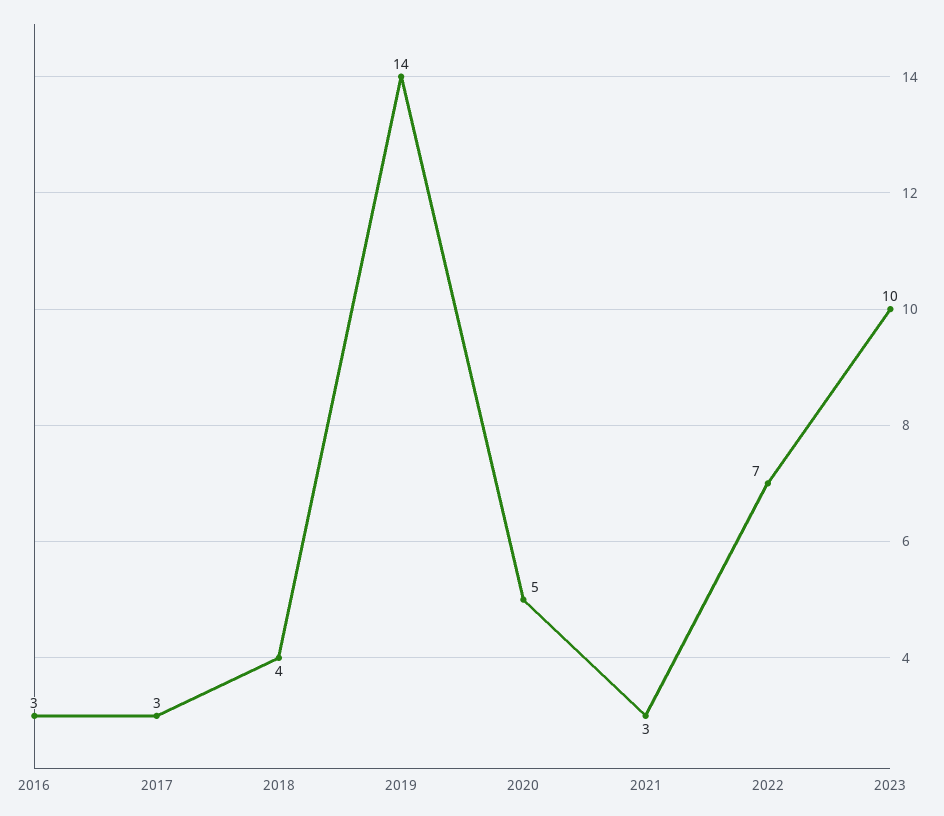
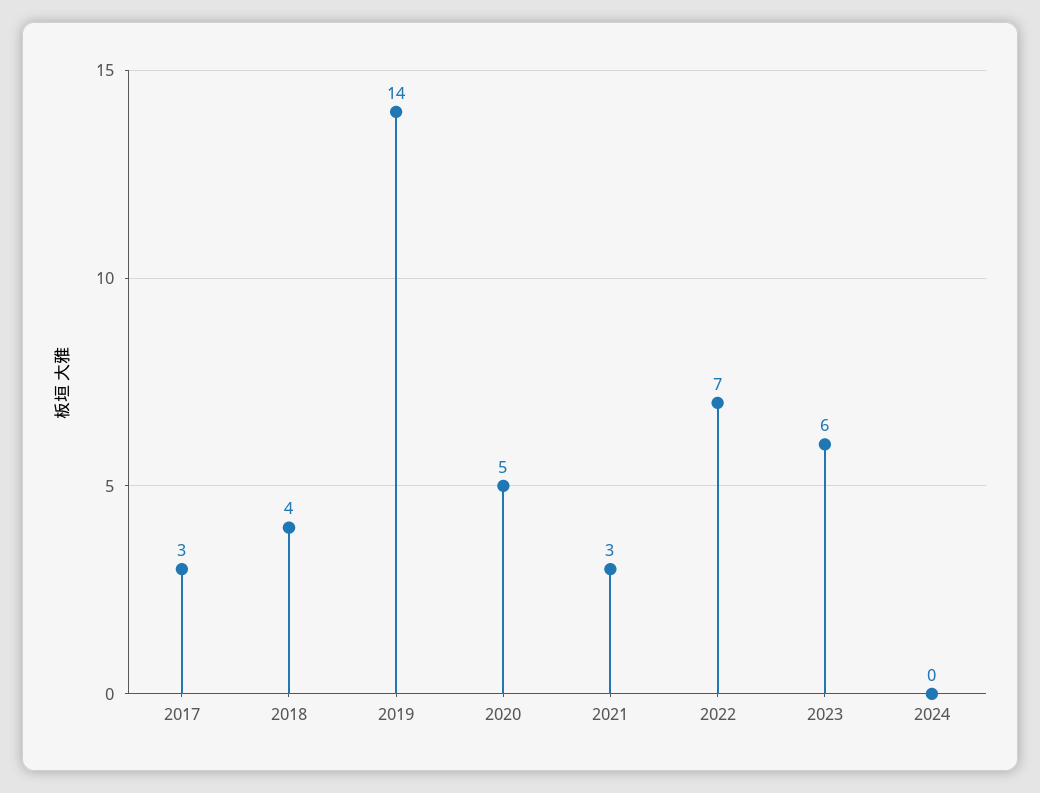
2016: 3 -> none
2023: 10 -> 6
2024: none -> 0

